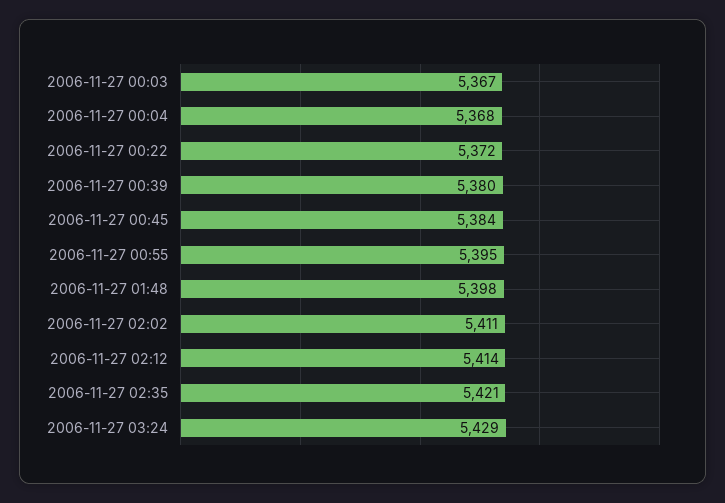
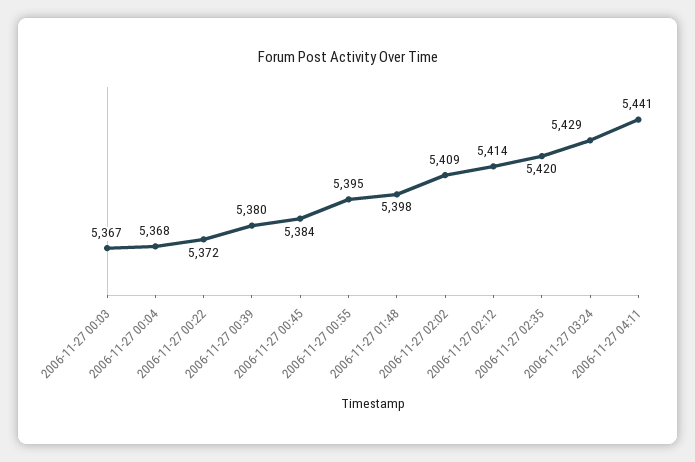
2006-11-27 02:02: 5411 -> 5409
2006-11-27 02:35: 5421 -> 5420
2006-11-27 04:11: none -> 5441

